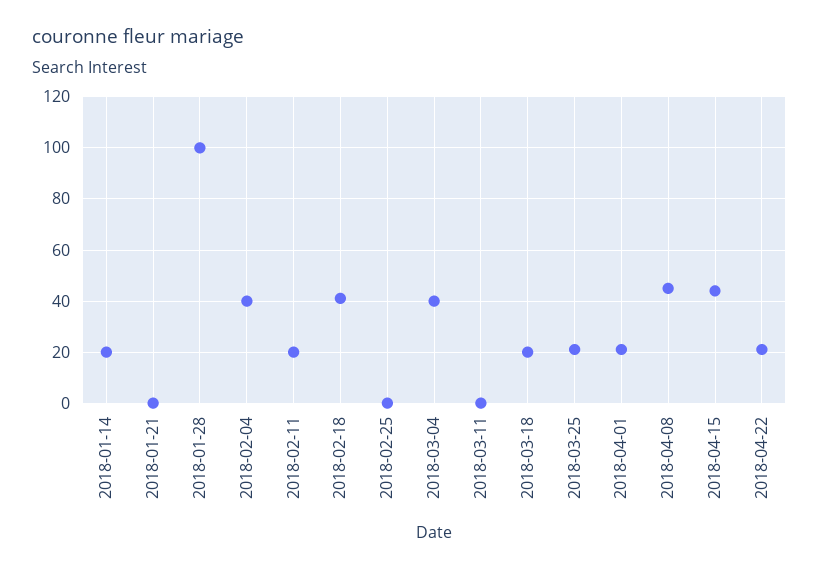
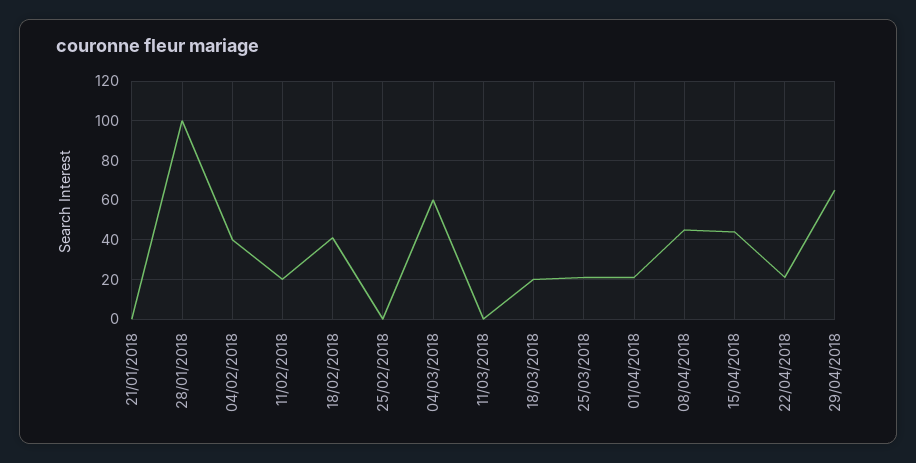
2018-01-14: 20 -> none
2018-03-04: 40 -> 60
29/04/2018: none -> 65

